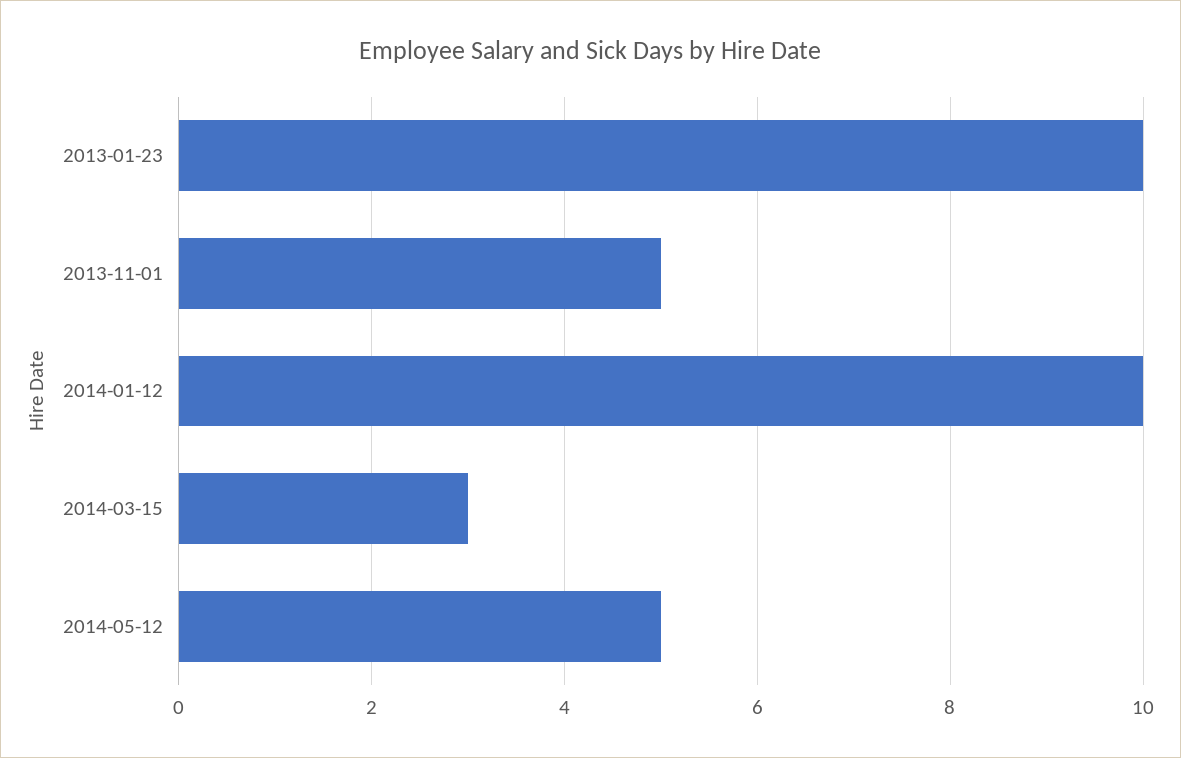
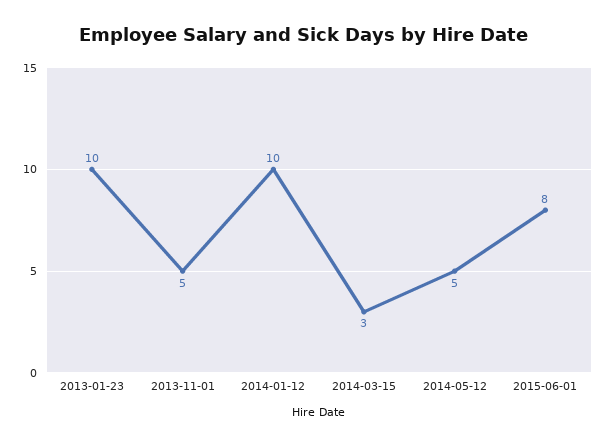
2015-06-01: none -> 8

